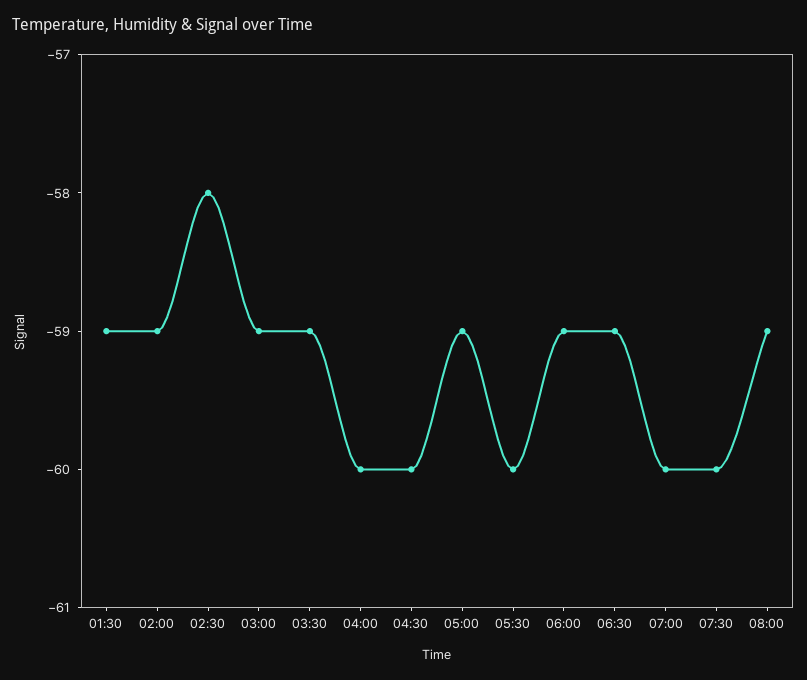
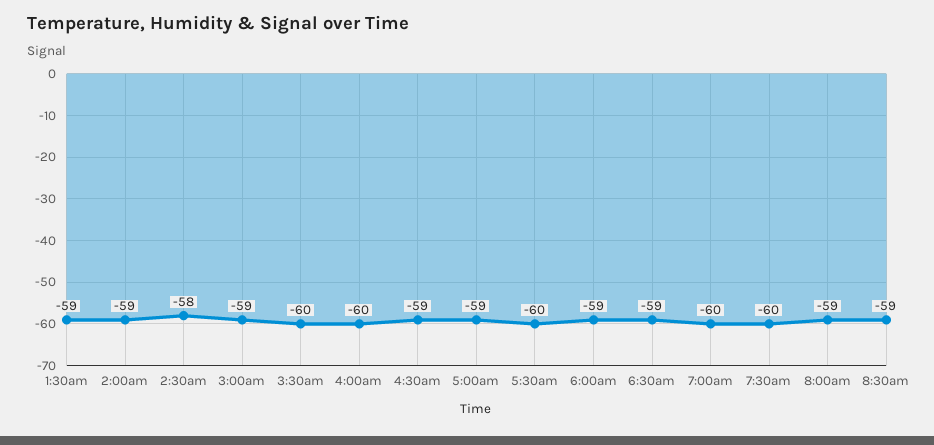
03:30: -59 -> -60
04:30: -60 -> -59
8:30am: none -> -59

